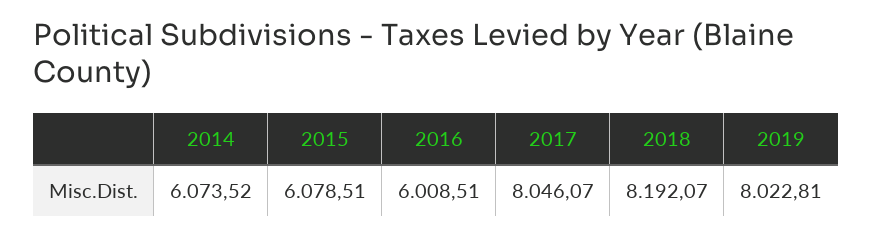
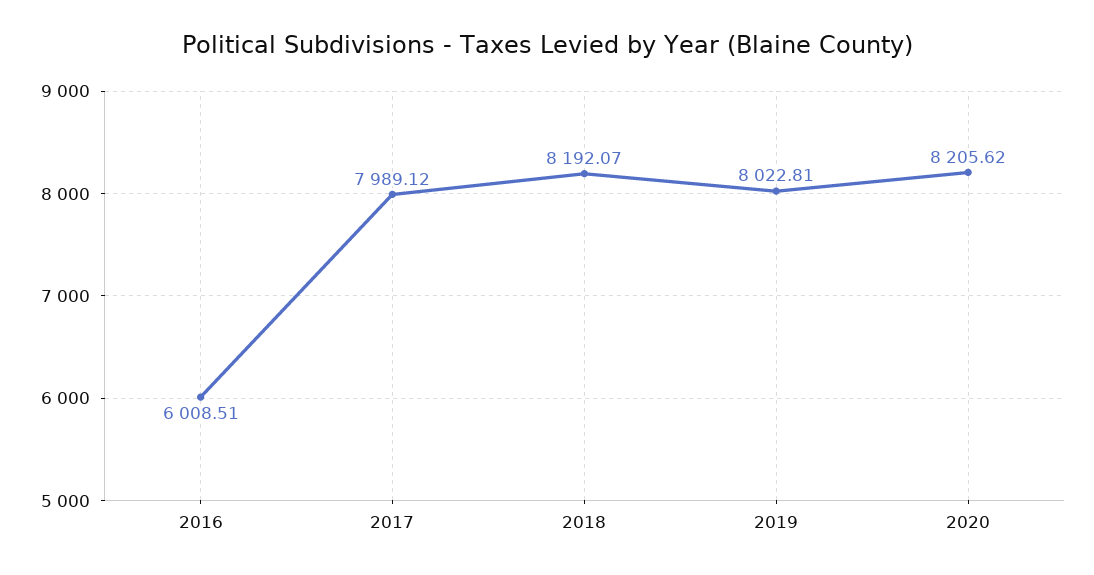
2014: 6073.52 -> none
2015: 6078.51 -> none
2017: 8046.07 -> 7989.12
2020: none -> 8205.62

